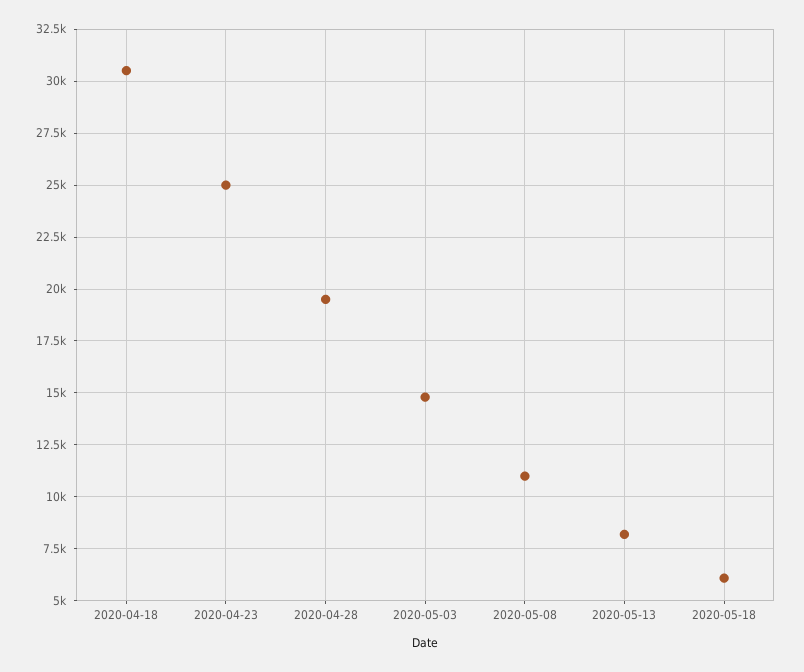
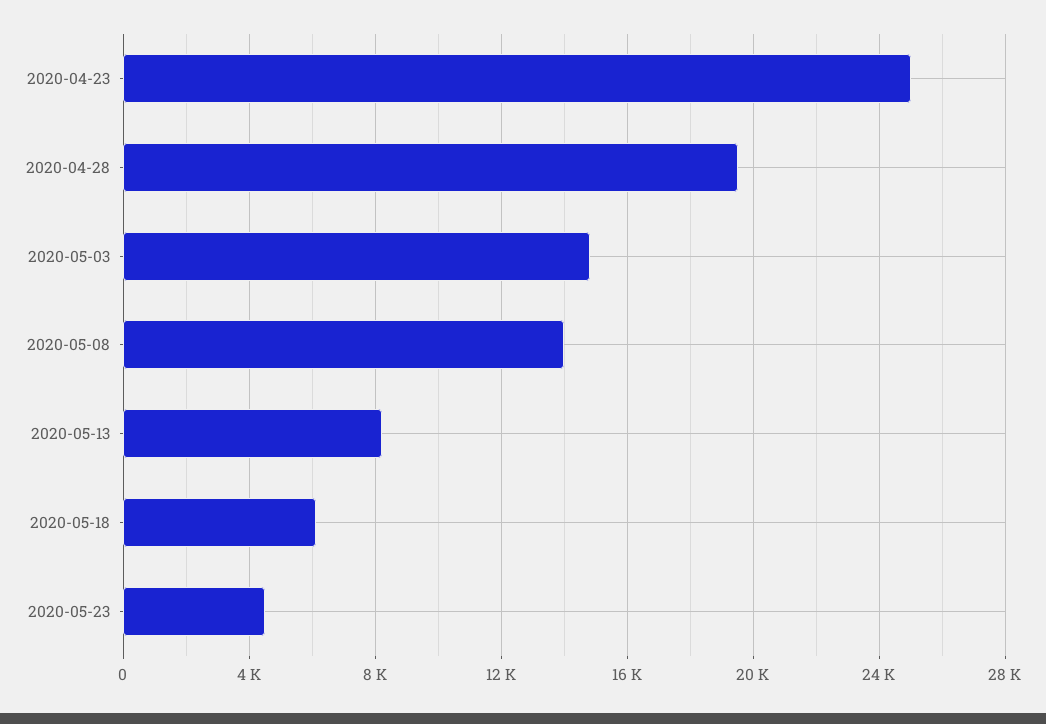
2020-04-18: 30500 -> none
2020-05-08: 11000 -> 14000
2020-05-23: none -> 4500

